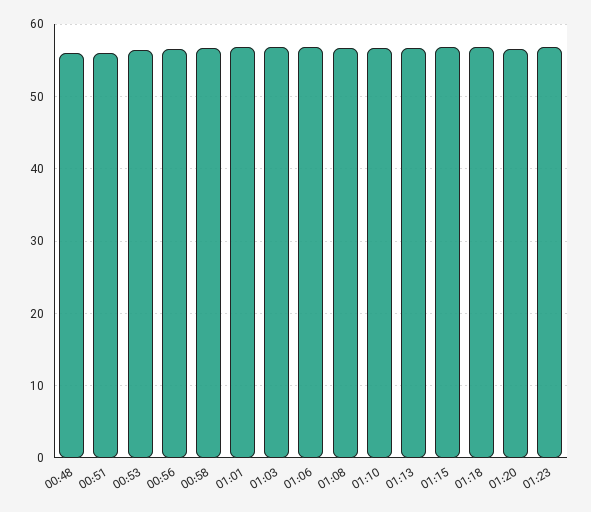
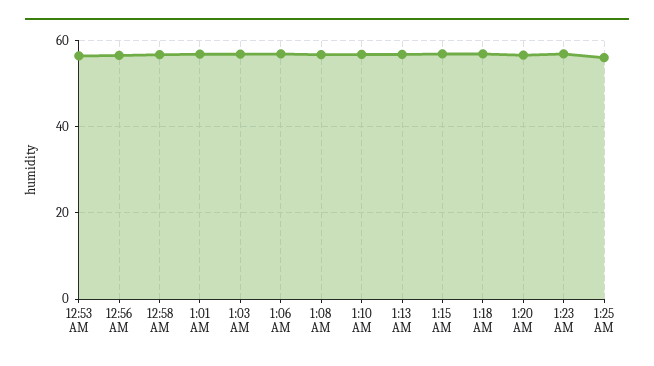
00:48: 56 -> none
00:51: 56 -> none
1:25 AM: none -> 56

